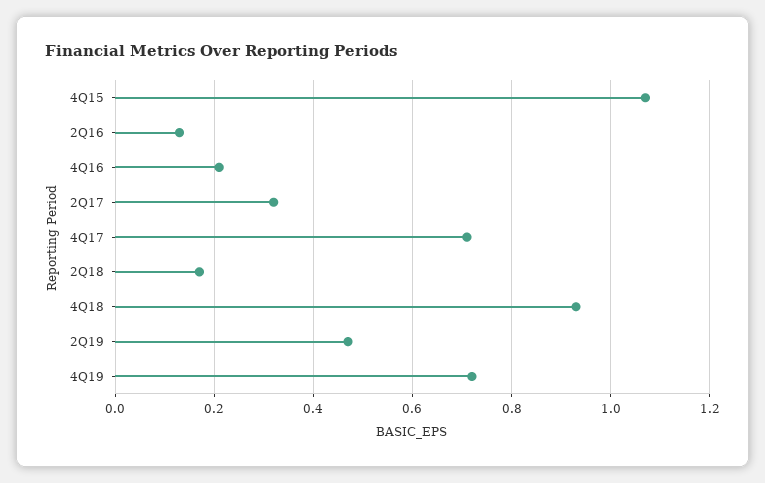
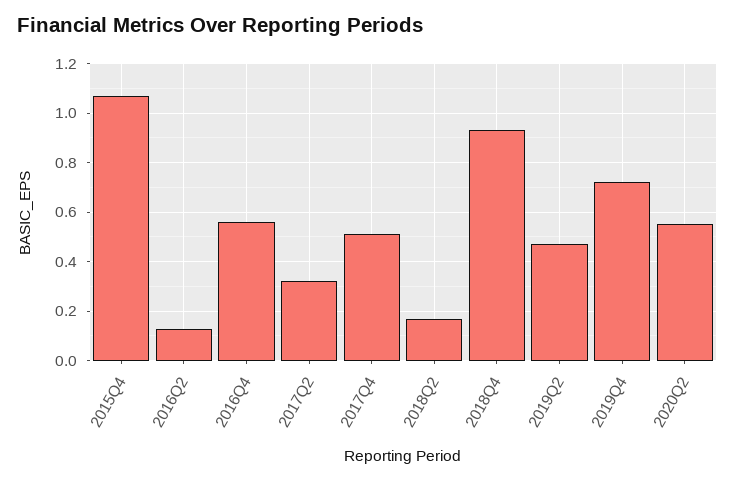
4Q16: 0.2 -> 0.55
4Q17: 0.7 -> 0.5
2020Q2: none -> 0.55

